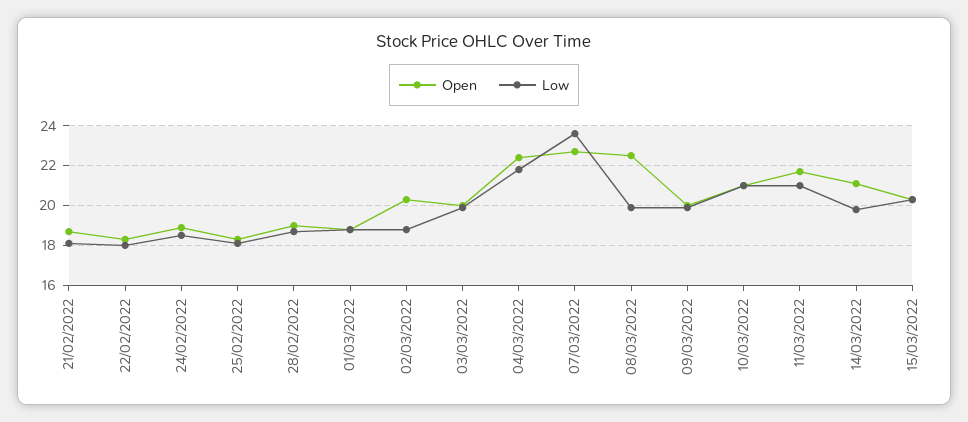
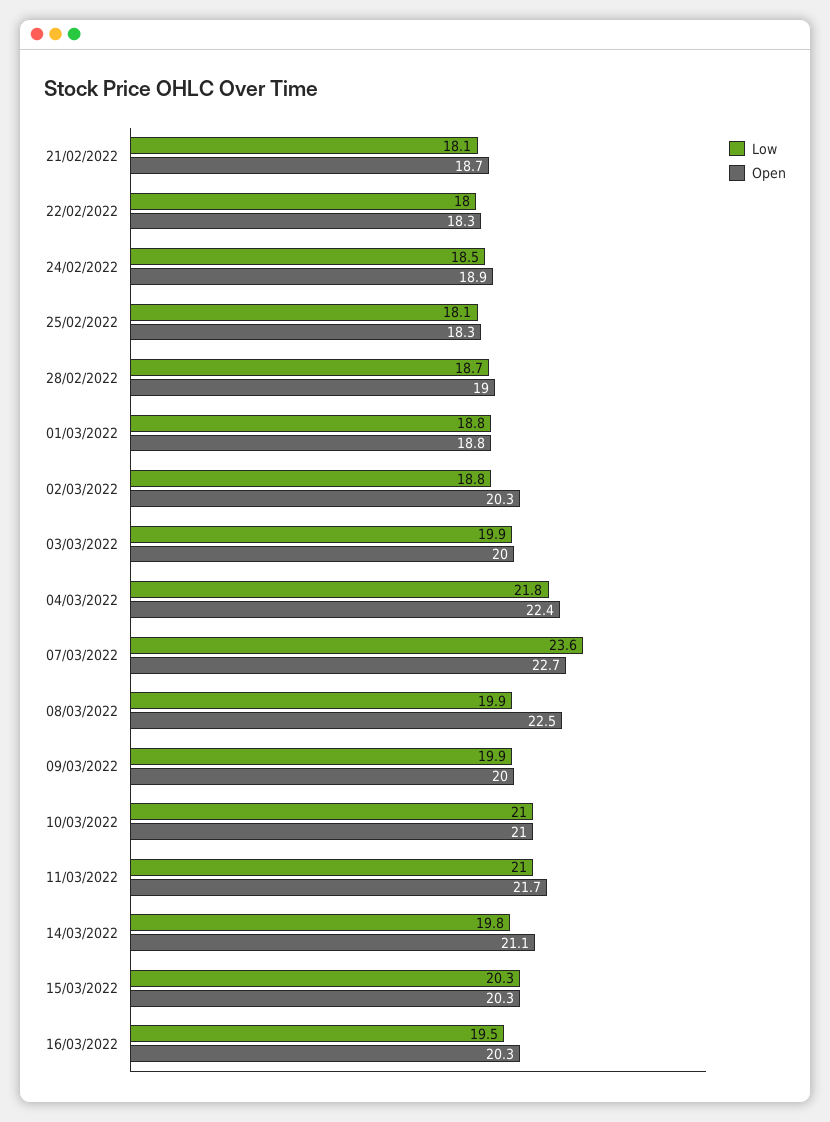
Low, 16/03/2022: none -> 19.5
Open, 16/03/2022: none -> 20.3

